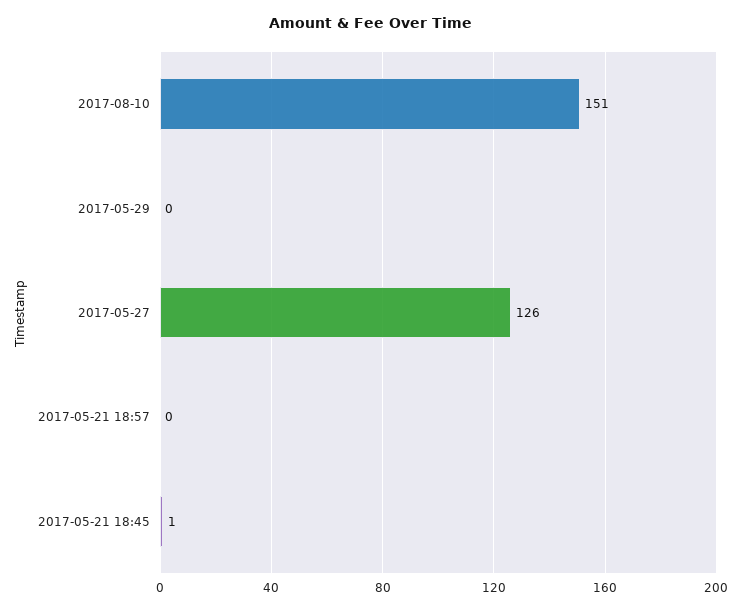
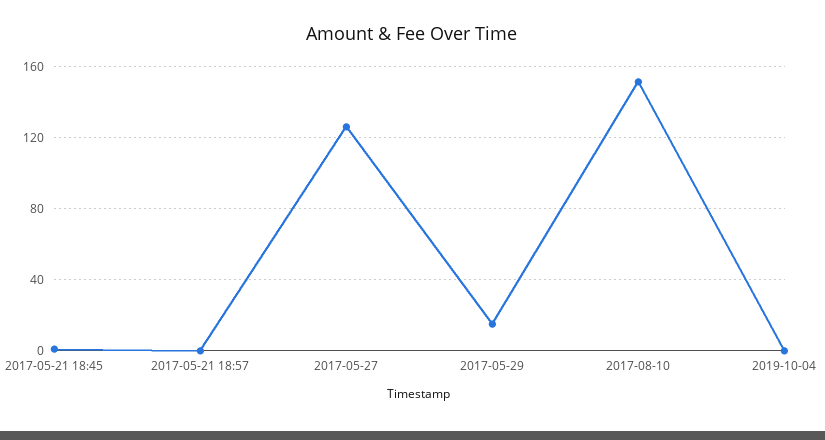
2017-05-29: 0 -> 15
2019-10-04: none -> 0

